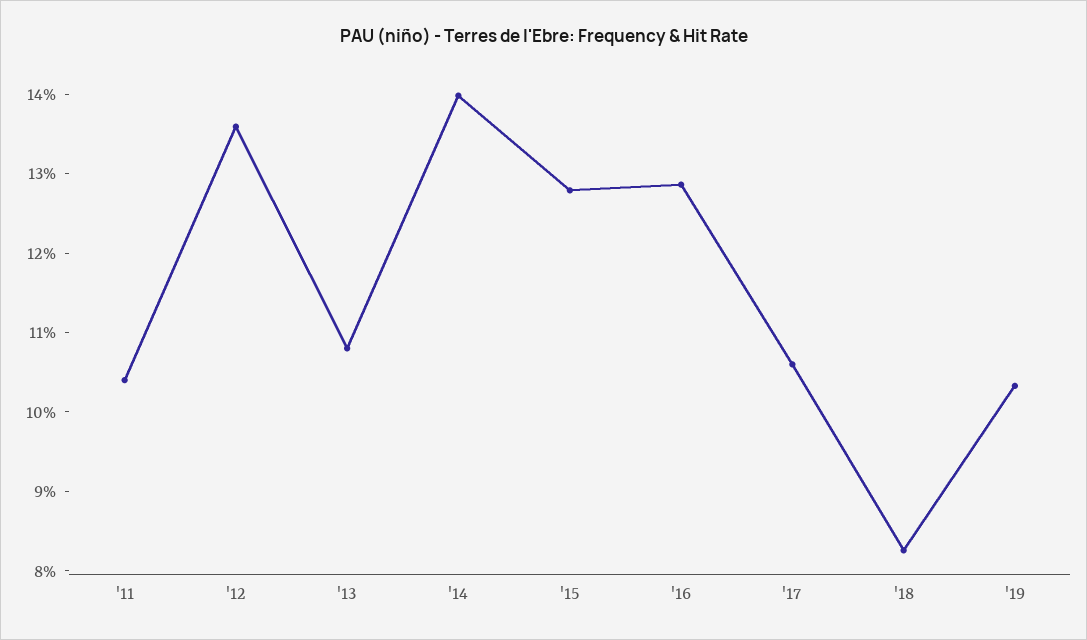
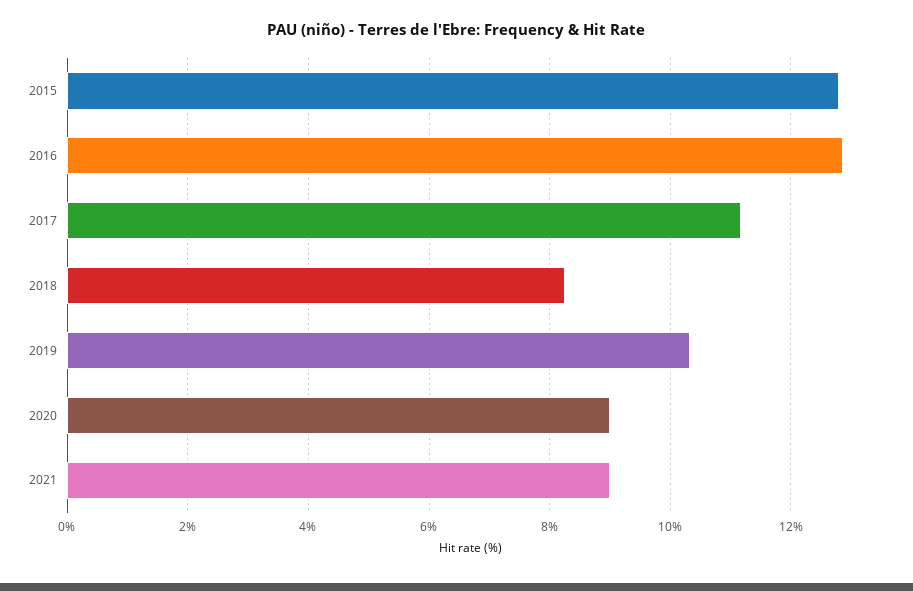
'11: 10.4 -> none
'12: 13.6 -> none
'13: 10.8 -> none
'14: 14 -> none
'17: 10.6 -> 11.2
2020: none -> 9
2021: none -> 9

